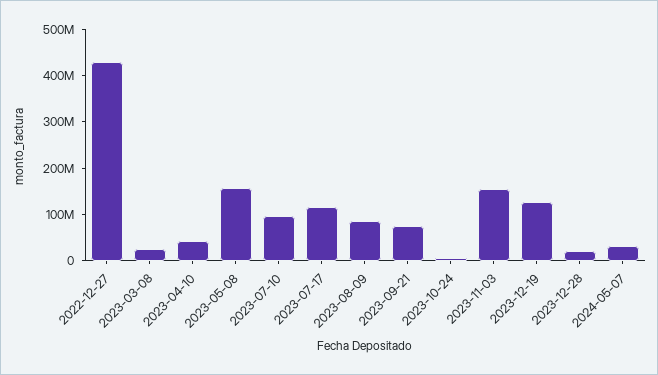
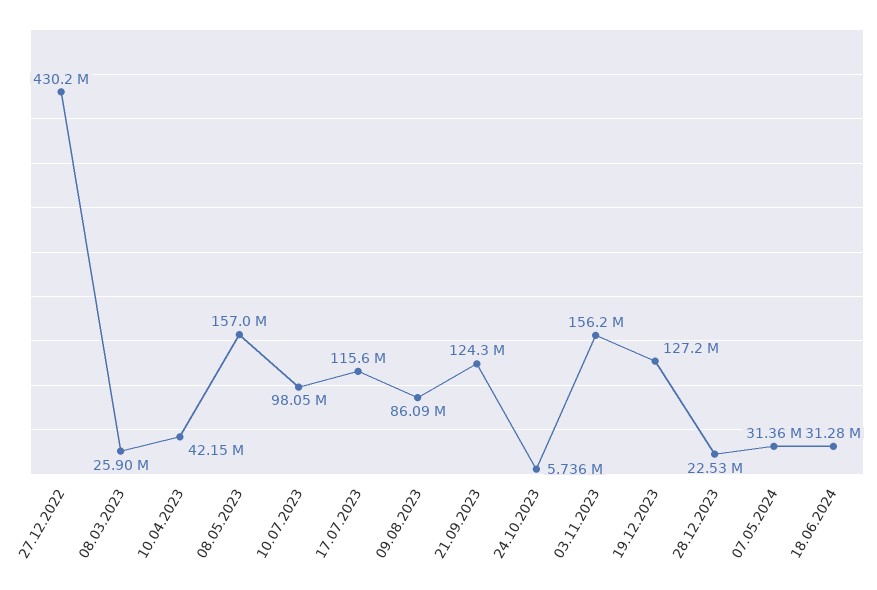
2023-09-21: 80000000 -> 124300000
18.06.2024: none -> 31280000

